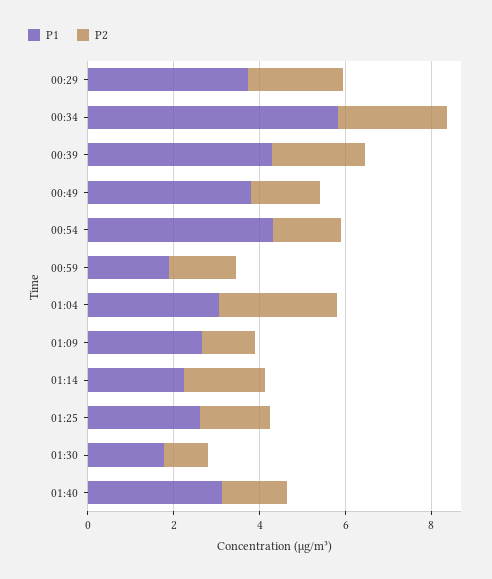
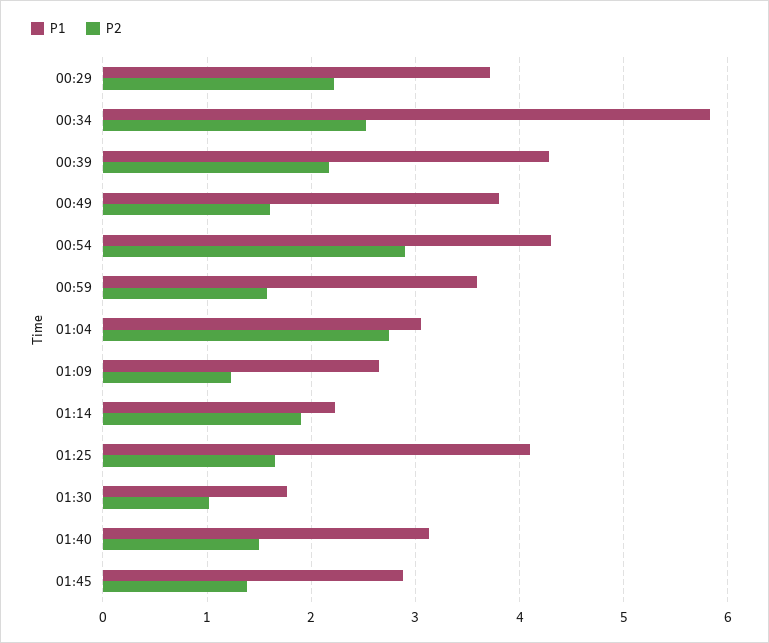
P2, 00:54: 1.5 -> 2.9
P1, 00:59: 2 -> 3.6
P1, 01:25: 2.5 -> 4.1
P1, 01:45: none -> 2.9
P2, 01:45: none -> 1.4

